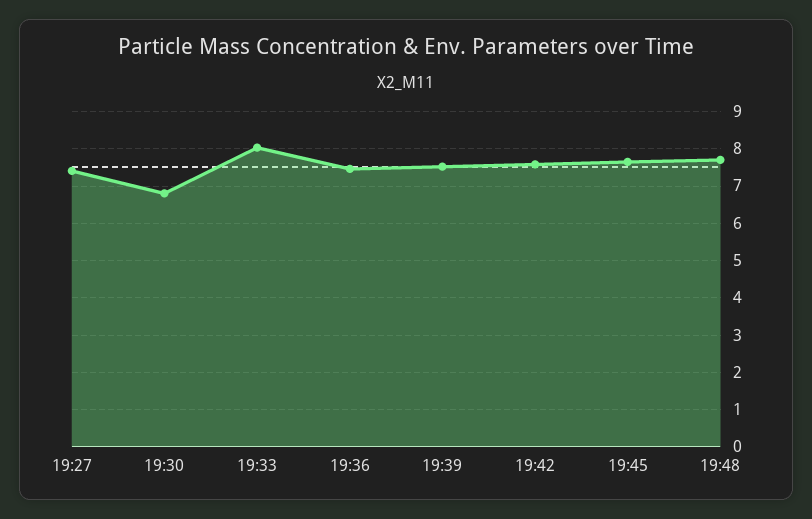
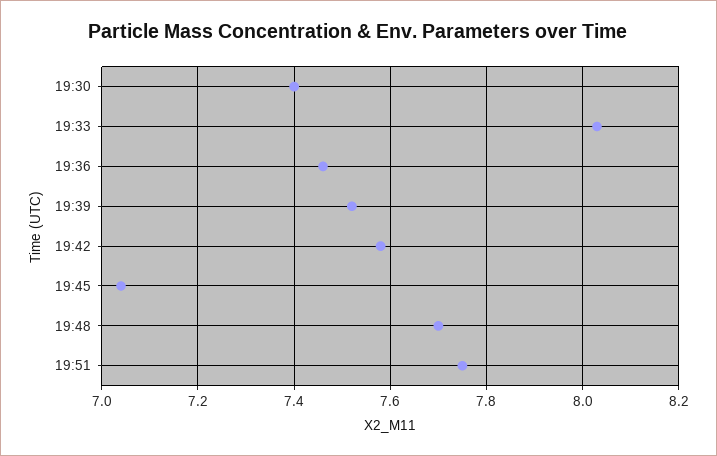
19:27: 7.4 -> none
19:30: 6.8 -> 7.4
19:45: 7.6 -> 7.05
19:51: none -> 7.75

